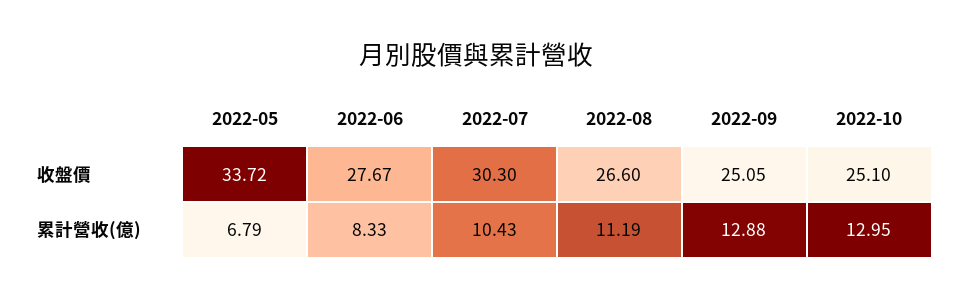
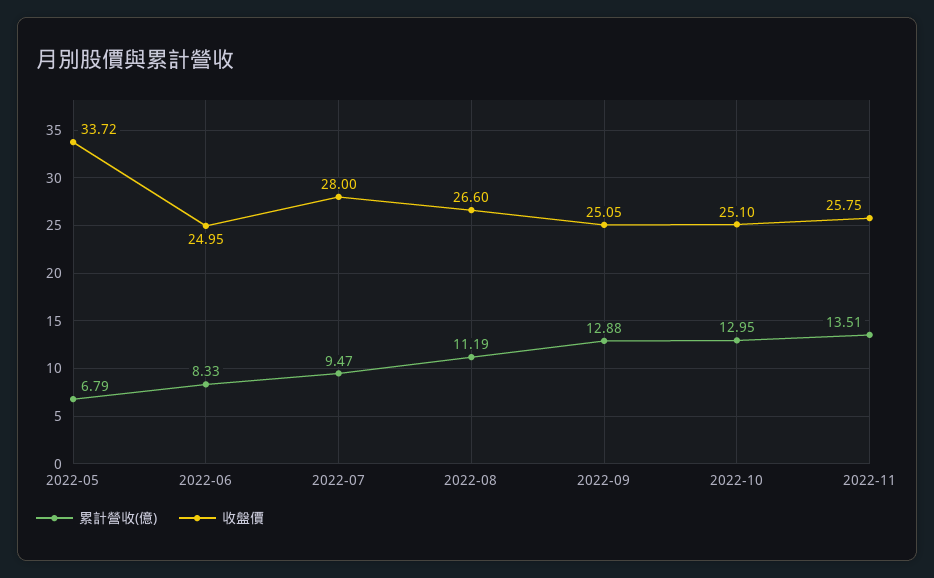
收盤價, 2022-06: 27.67 -> 24.95
收盤價, 2022-07: 30.3 -> 28
累計營收(億), 2022-07: 10.43 -> 9.47
累計營收(億), 2022-11: none -> 13.51
收盤價, 2022-11: none -> 25.75

